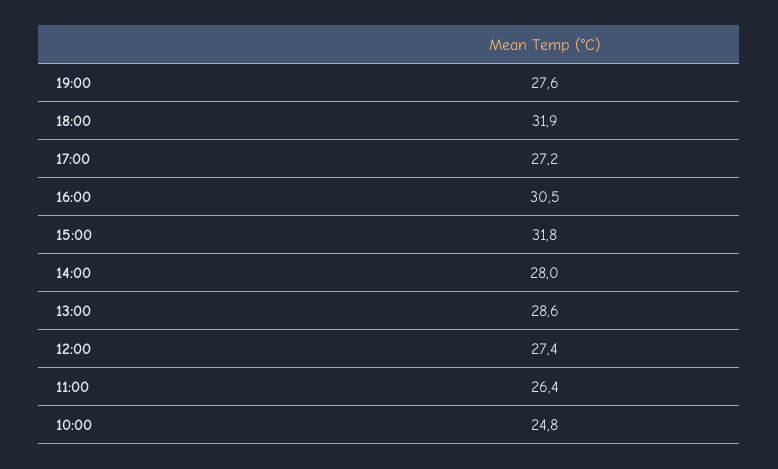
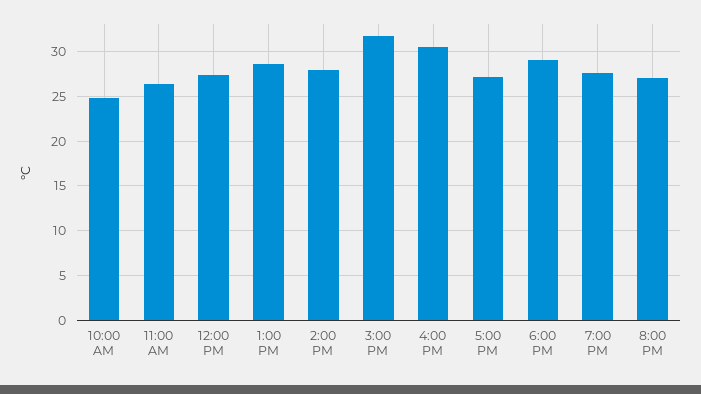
18:00: 31.9 -> 29
8:00 PM: none -> 27

